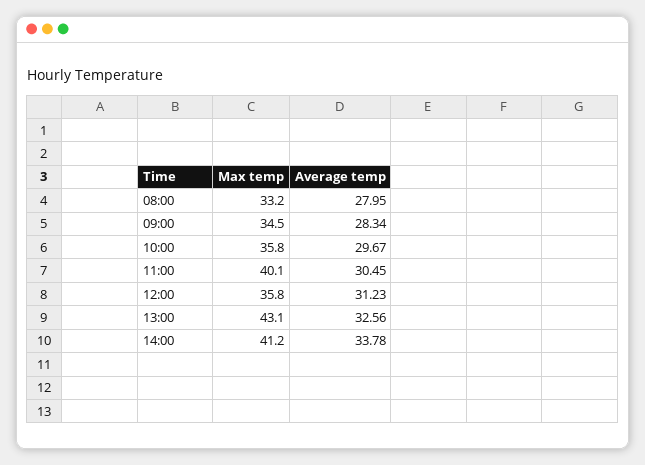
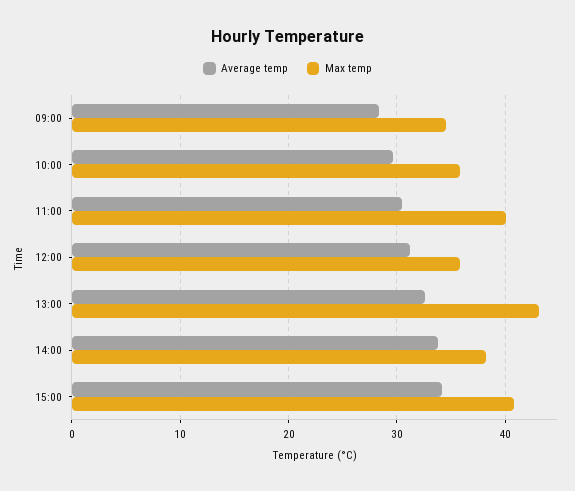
Max temp, 08:00: 33.2 -> none
Average temp, 08:00: 27.95 -> none
Max temp, 14:00: 41.2 -> 38
Average temp, 15:00: none -> 34
Max temp, 15:00: none -> 41

